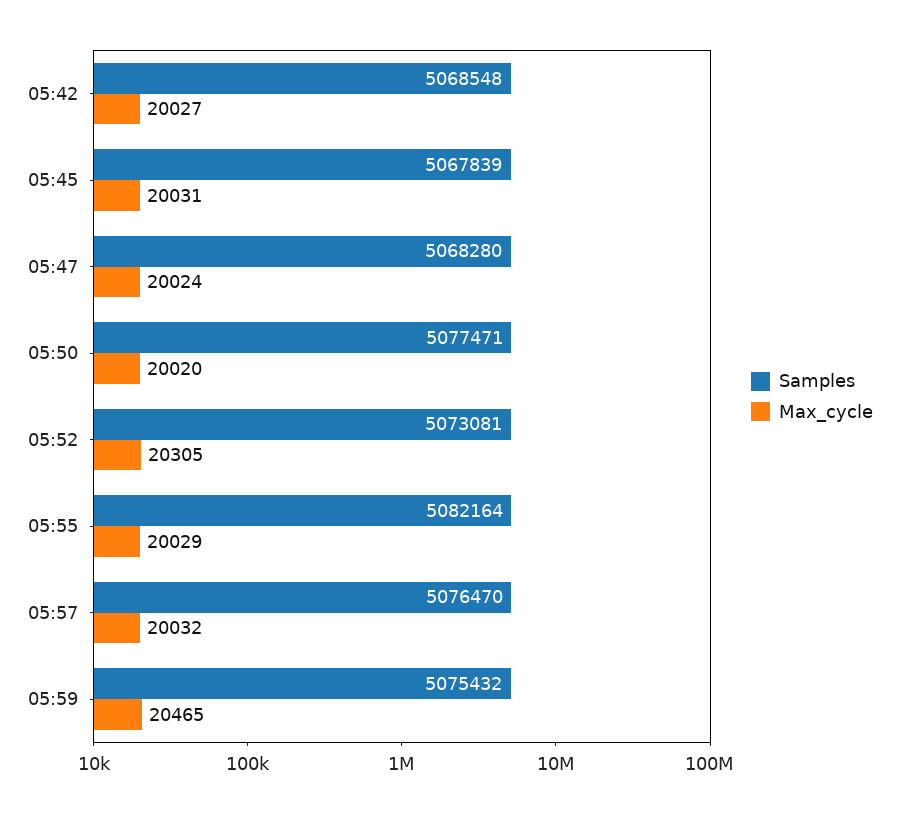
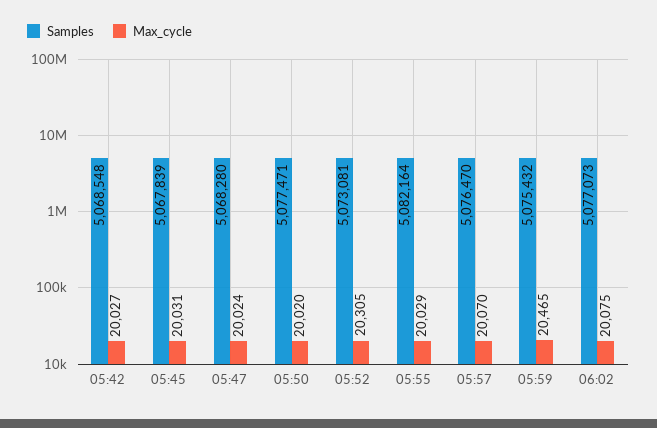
Max_cycle, 05:57: 20032 -> 20070
Samples, 06:02: none -> 5077073
Max_cycle, 06:02: none -> 20075

